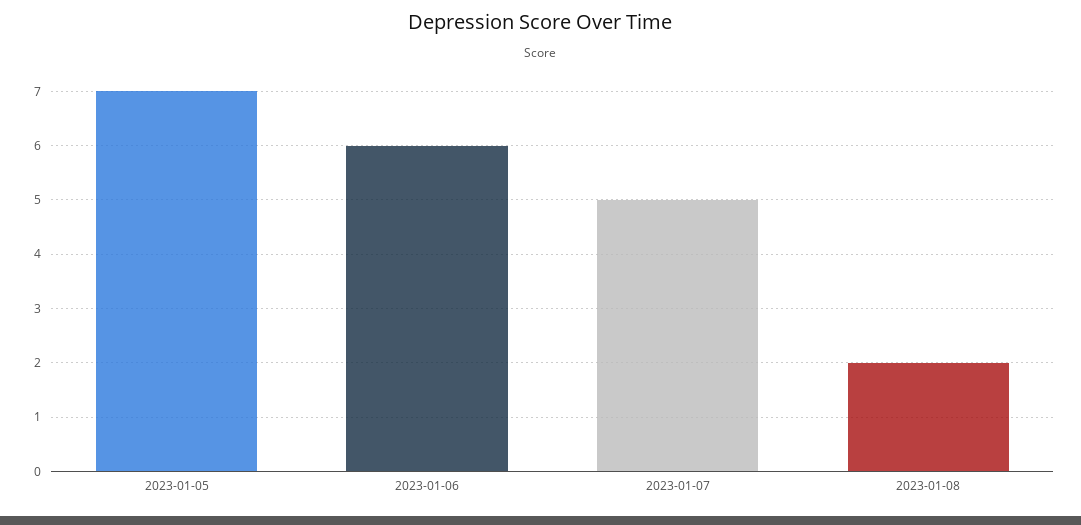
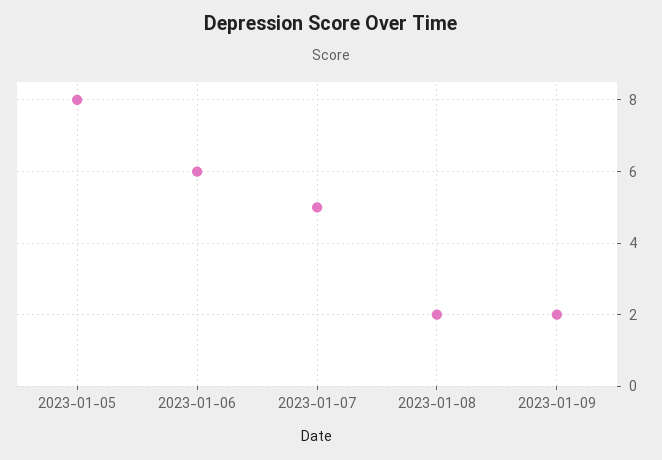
2023-01-05: 7 -> 8
2023-01-09: none -> 2

